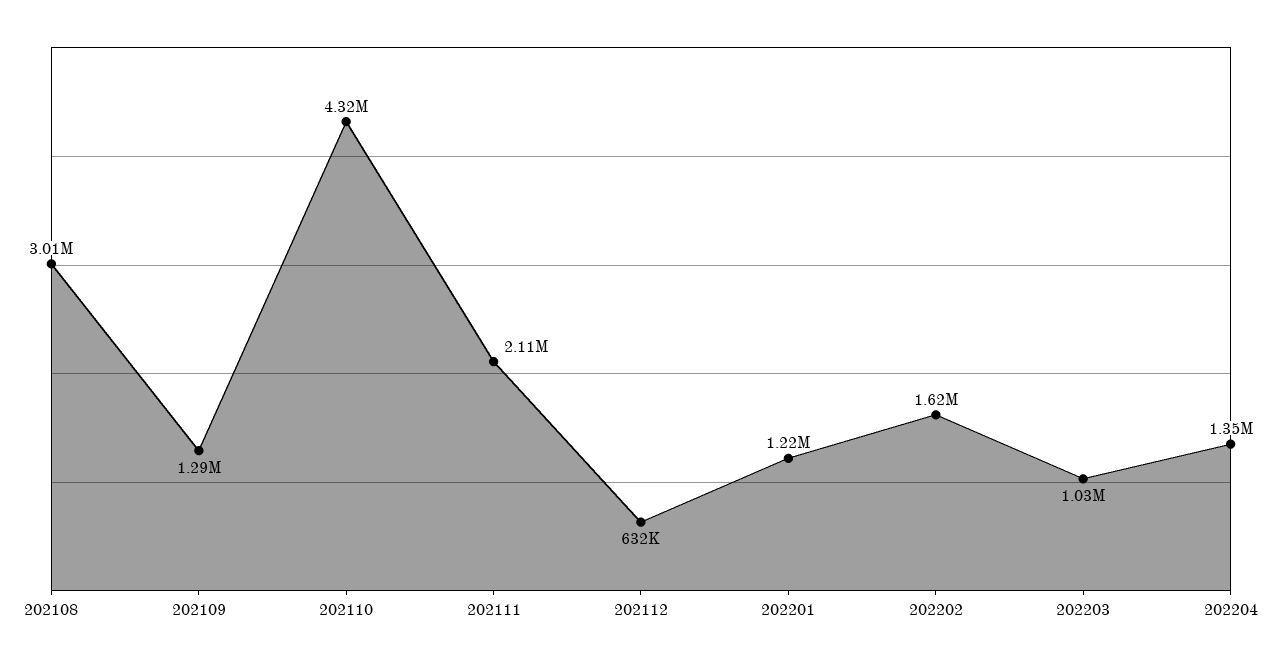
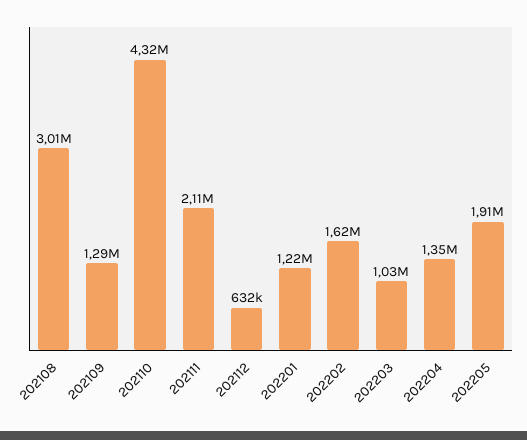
202205: none -> 1910000

